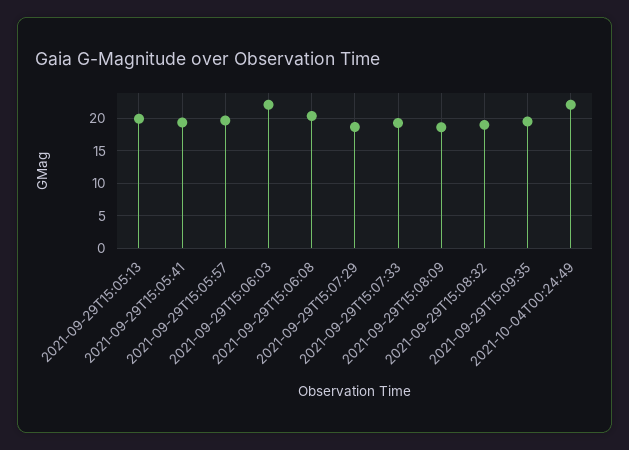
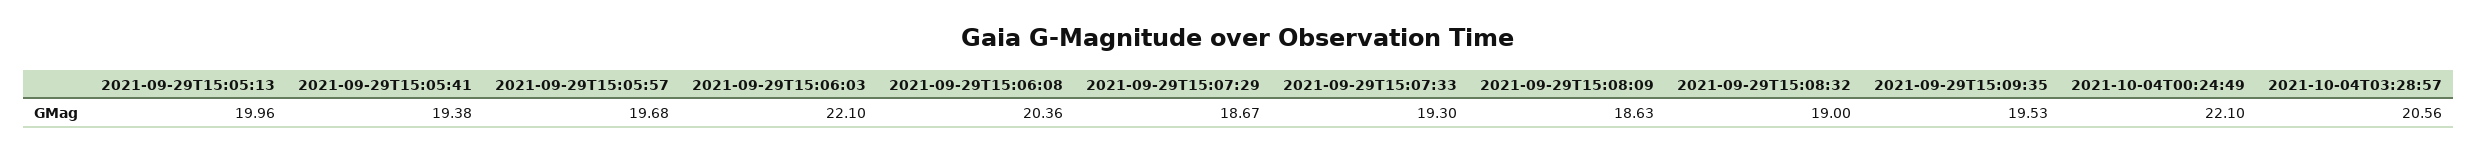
2021-10-04T03:28:57: none -> 20.56

